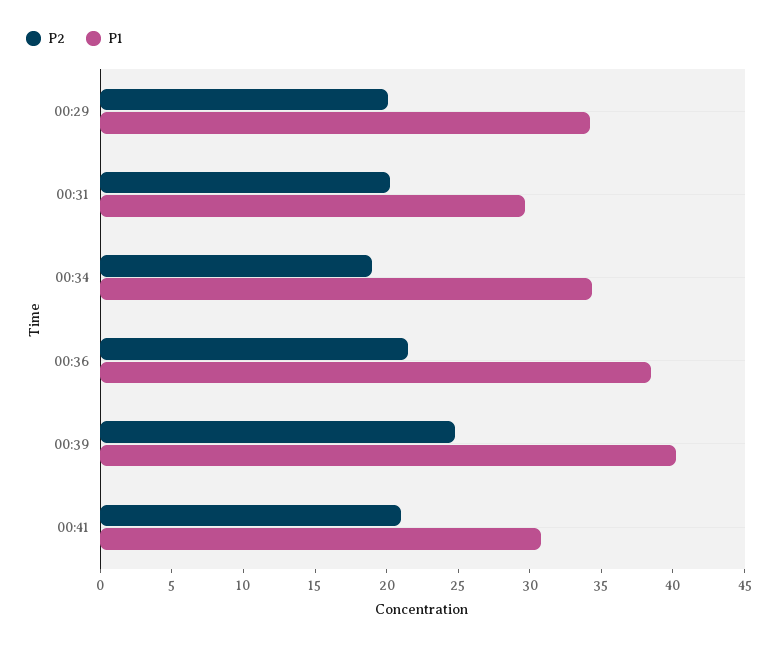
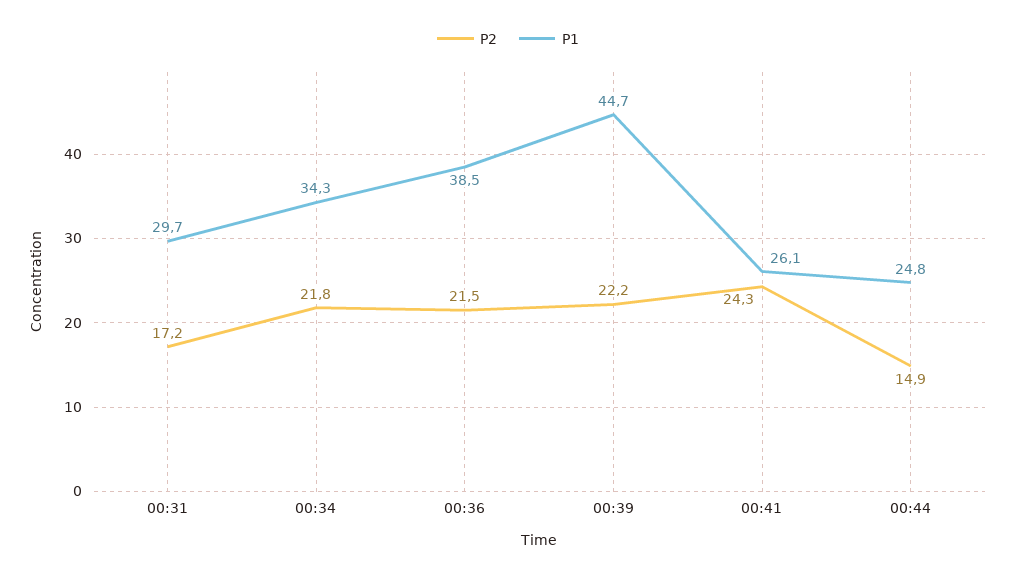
P2, 00:29: 20 -> none
P1, 00:29: 34 -> none
P2, 00:31: 20 -> 17.2
P2, 00:34: 19 -> 21.8
P2, 00:39: 25 -> 22.2
P1, 00:39: 40 -> 44.7
P2, 00:41: 21 -> 24.3
P1, 00:41: 31 -> 26.1
P2, 00:44: none -> 14.9
P1, 00:44: none -> 24.8

